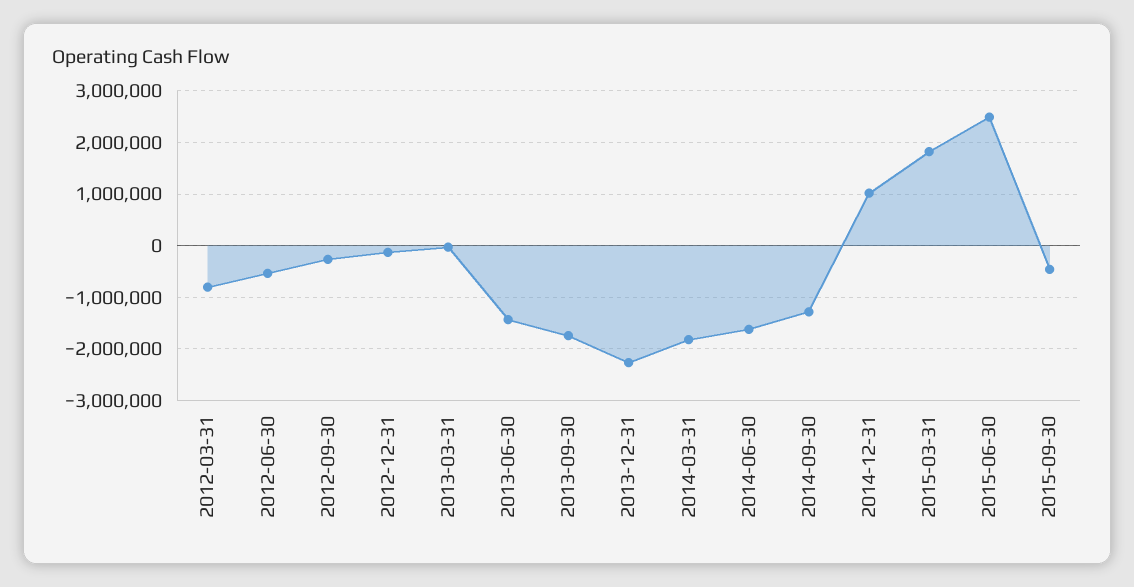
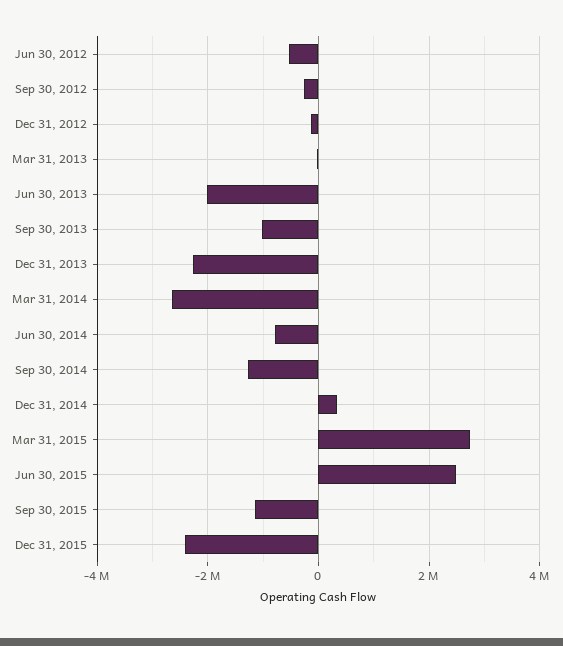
2012-03-31: -800000 -> none
2013-06-30: -1400000 -> -2000000
2013-09-30: -1800000 -> -1000000
2014-03-31: -1800000 -> -2600000
2014-06-30: -1600000 -> -800000
2014-12-31: 1000000 -> 400000
2015-03-31: 1800000 -> 2800000
2015-09-30: -400000 -> -1200000
Dec 31, 2015: none -> -2400000

